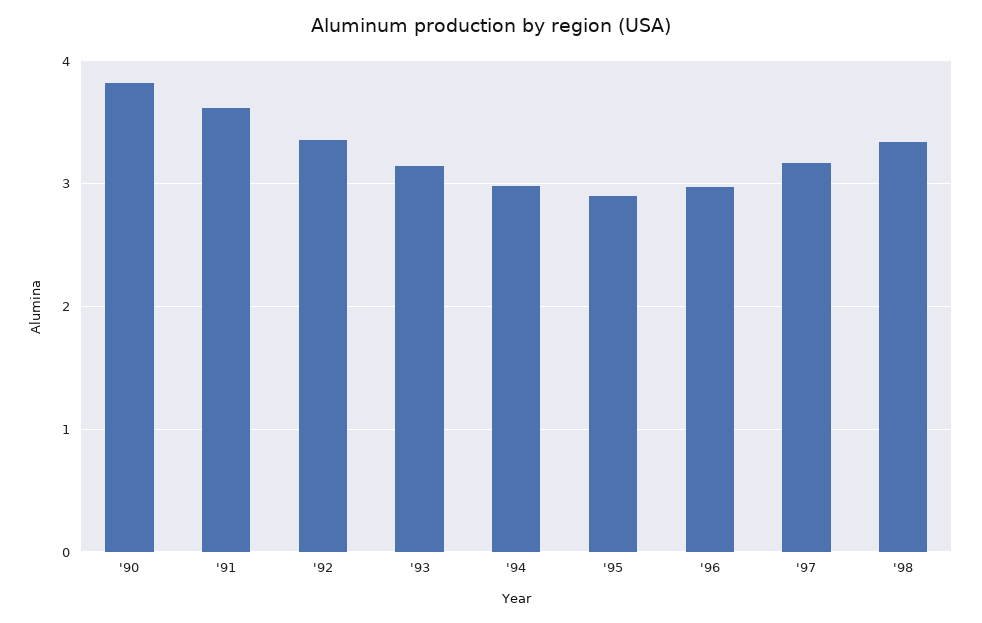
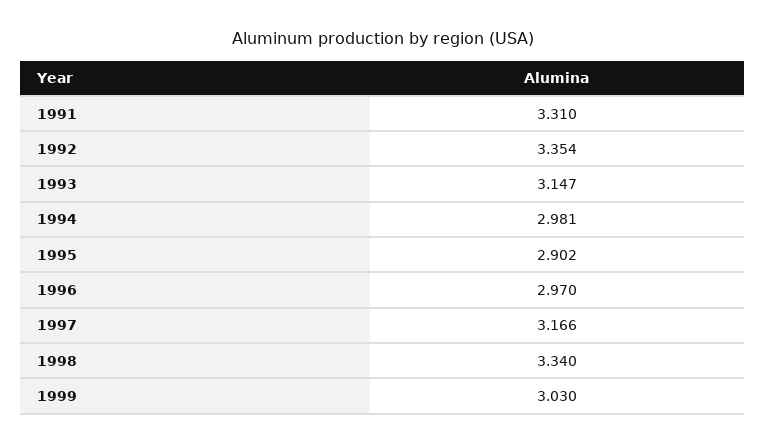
'90: 3.8 -> none
'91: 3.6 -> 3.31
1999: none -> 3.03

